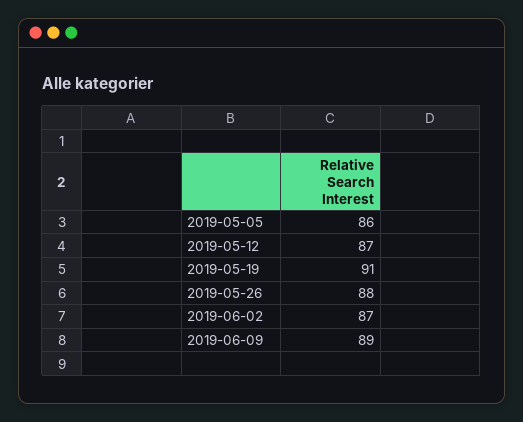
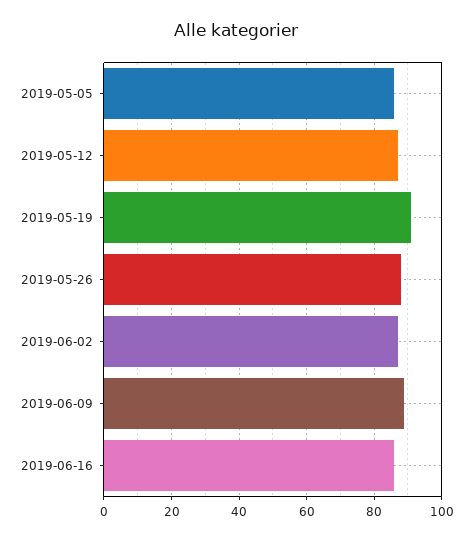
2019-06-16: none -> 85

